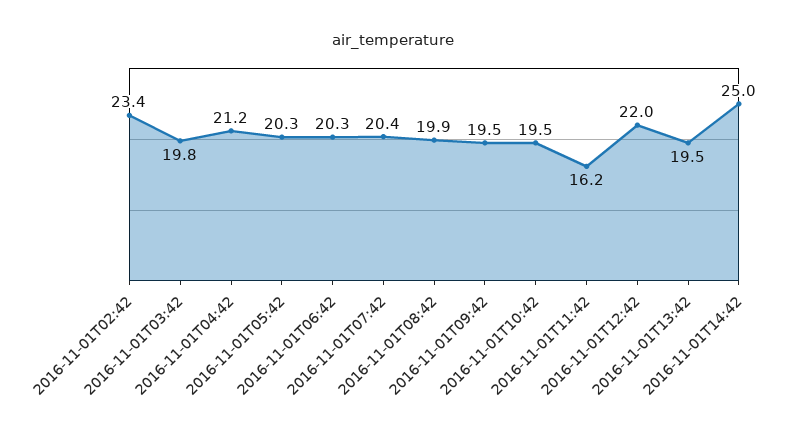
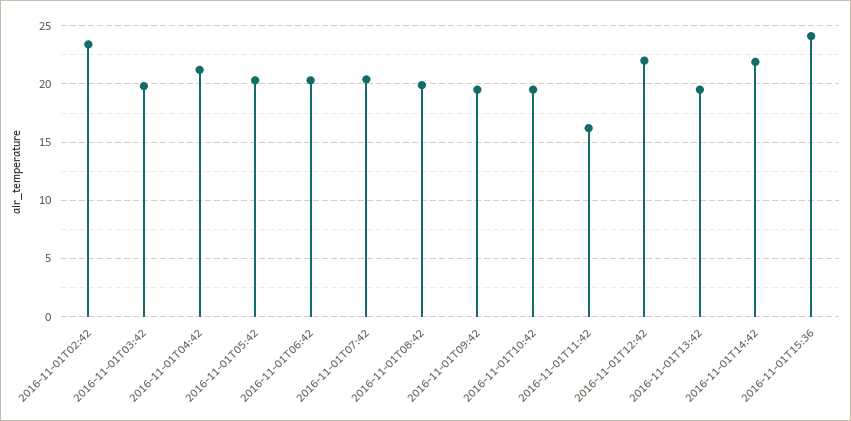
2016-11-01T14:42: 25 -> 22
2016-11-01T15:36: none -> 24

